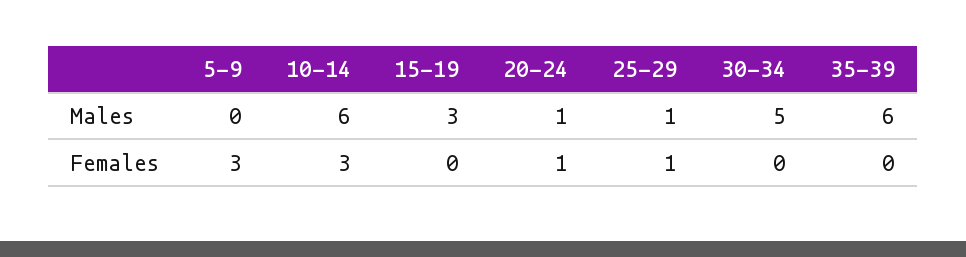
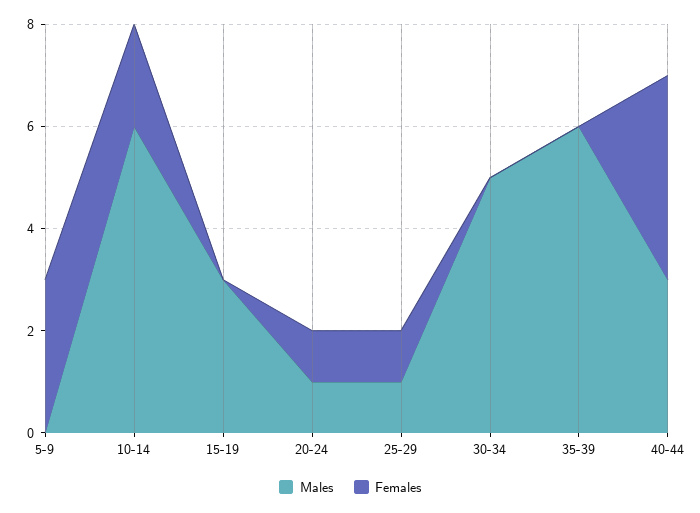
Females, 10-14: 3 -> 2
Males, 40-44: none -> 3
Females, 40-44: none -> 4

